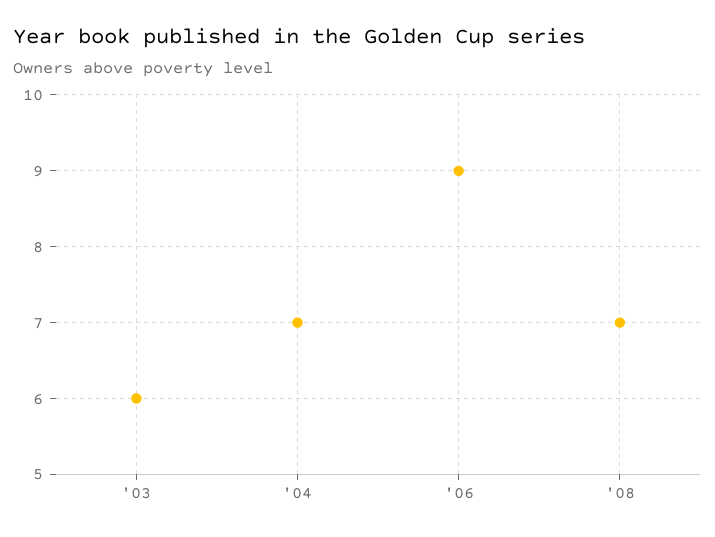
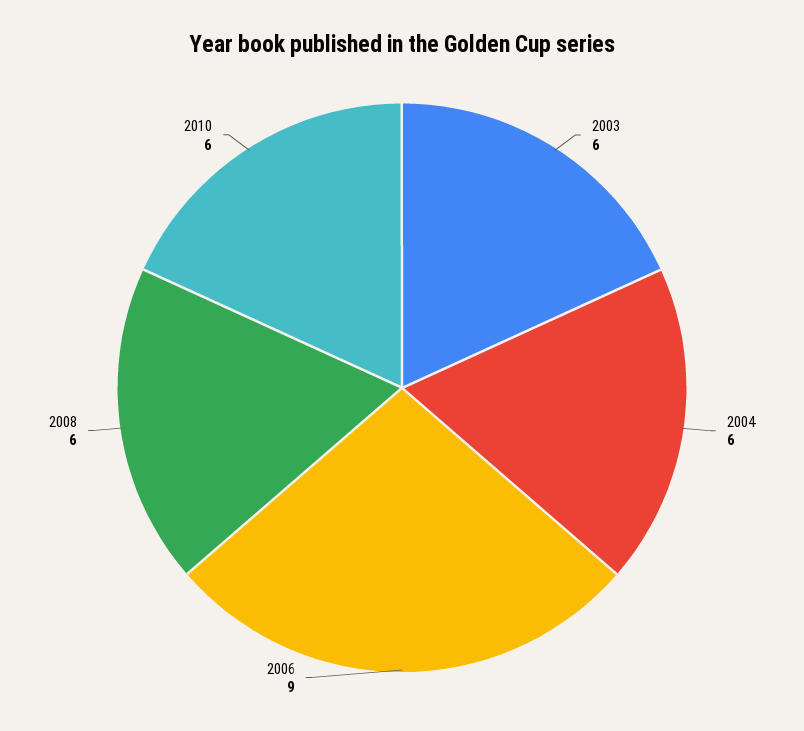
'04: 7 -> 6
'08: 7 -> 6
2010: none -> 6

